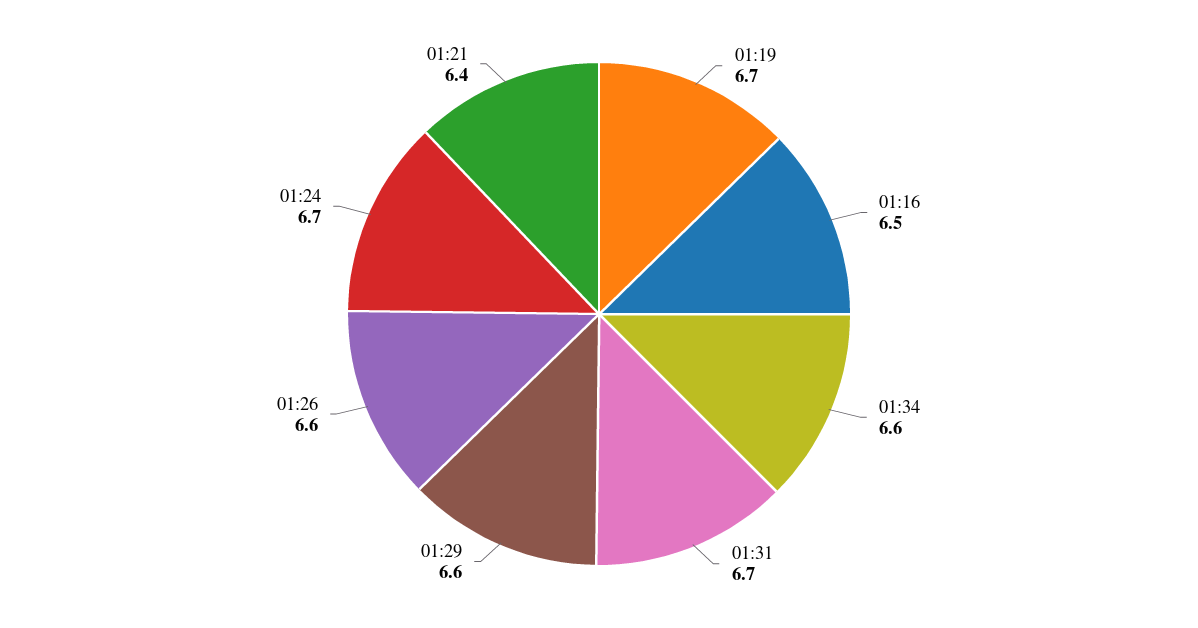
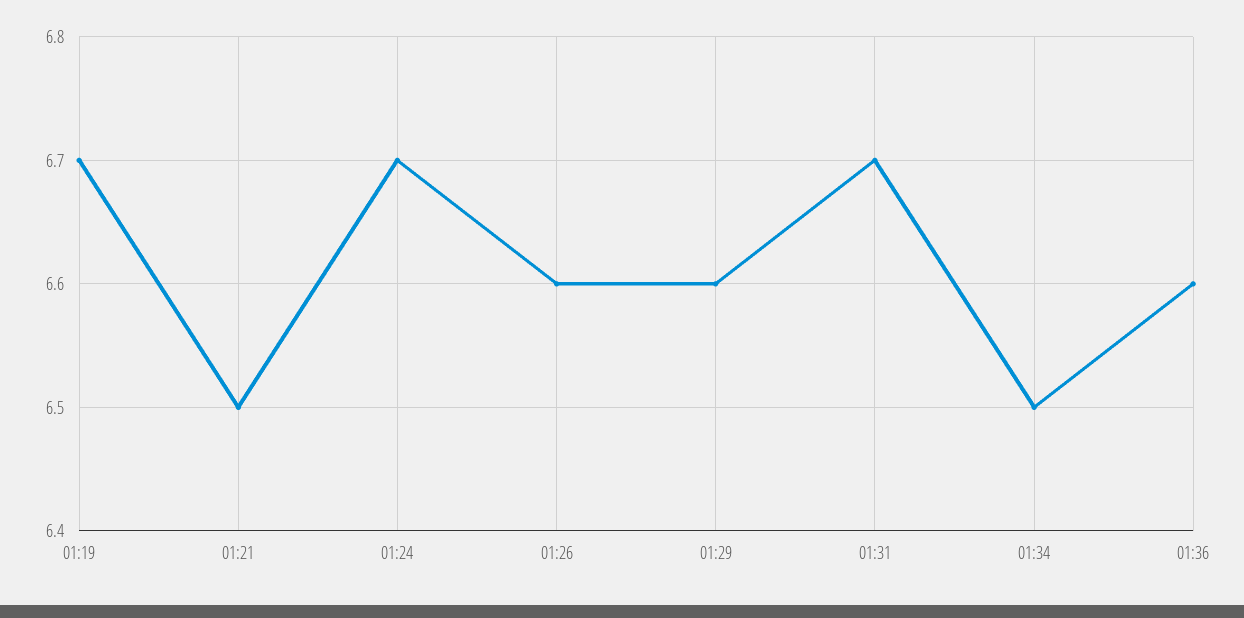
01:16: 6.5 -> none
01:34: 6.6 -> 6.5
01:21: 6.4 -> 6.5
01:36: none -> 6.6

